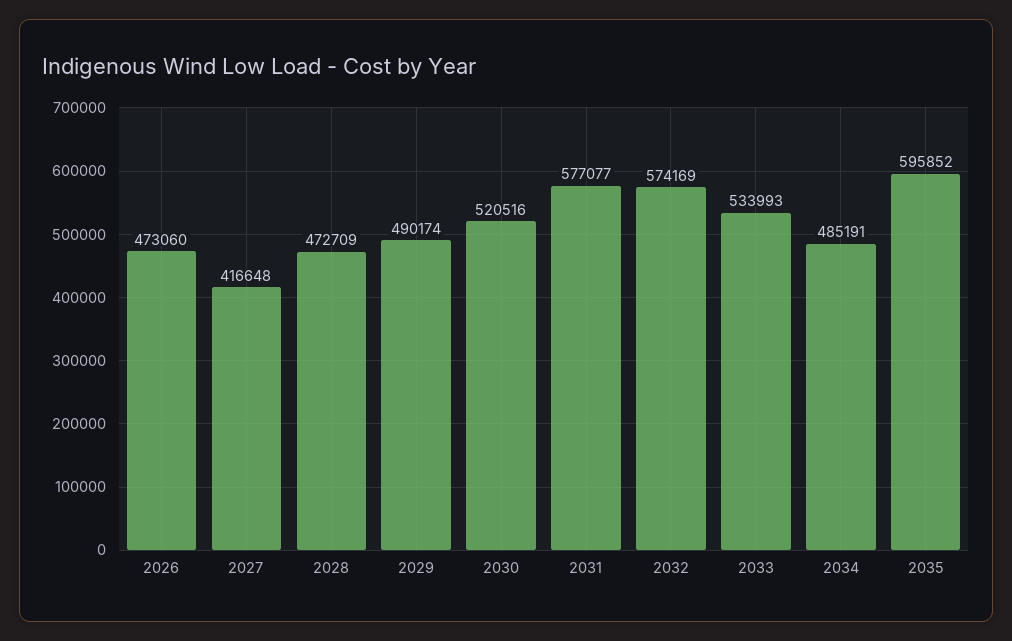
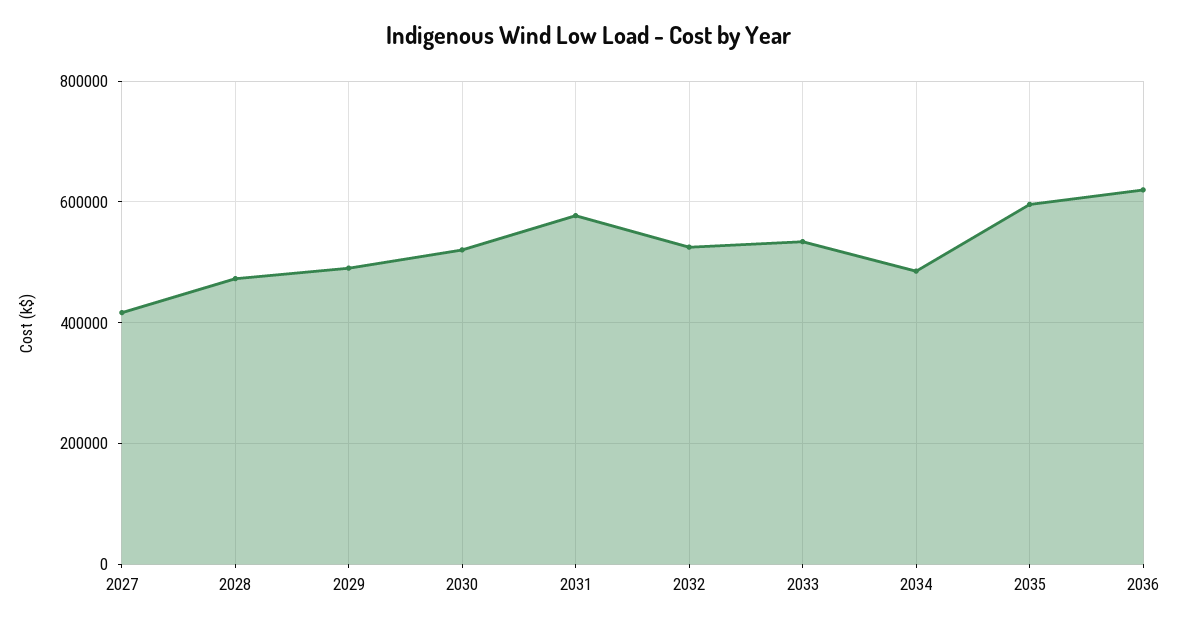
2026: 473060 -> none
2032: 574169 -> 520000
2036: none -> 620000

